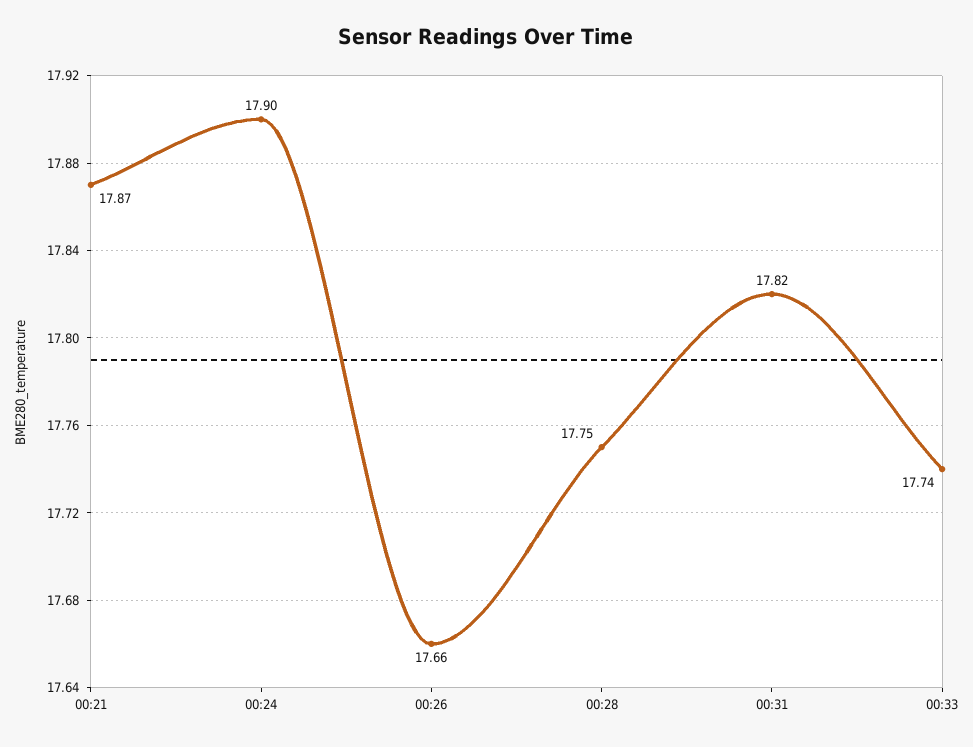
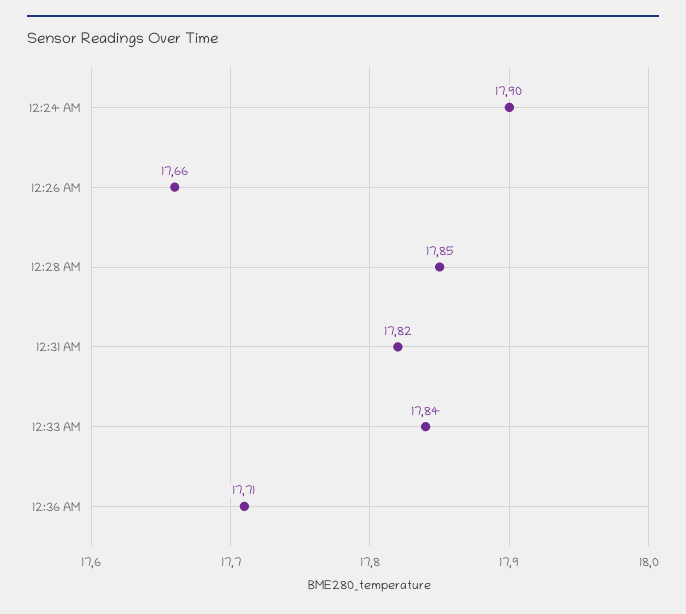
00:21: 17.87 -> none
00:28: 17.75 -> 17.85
00:33: 17.74 -> 17.84
12:36 AM: none -> 17.71

